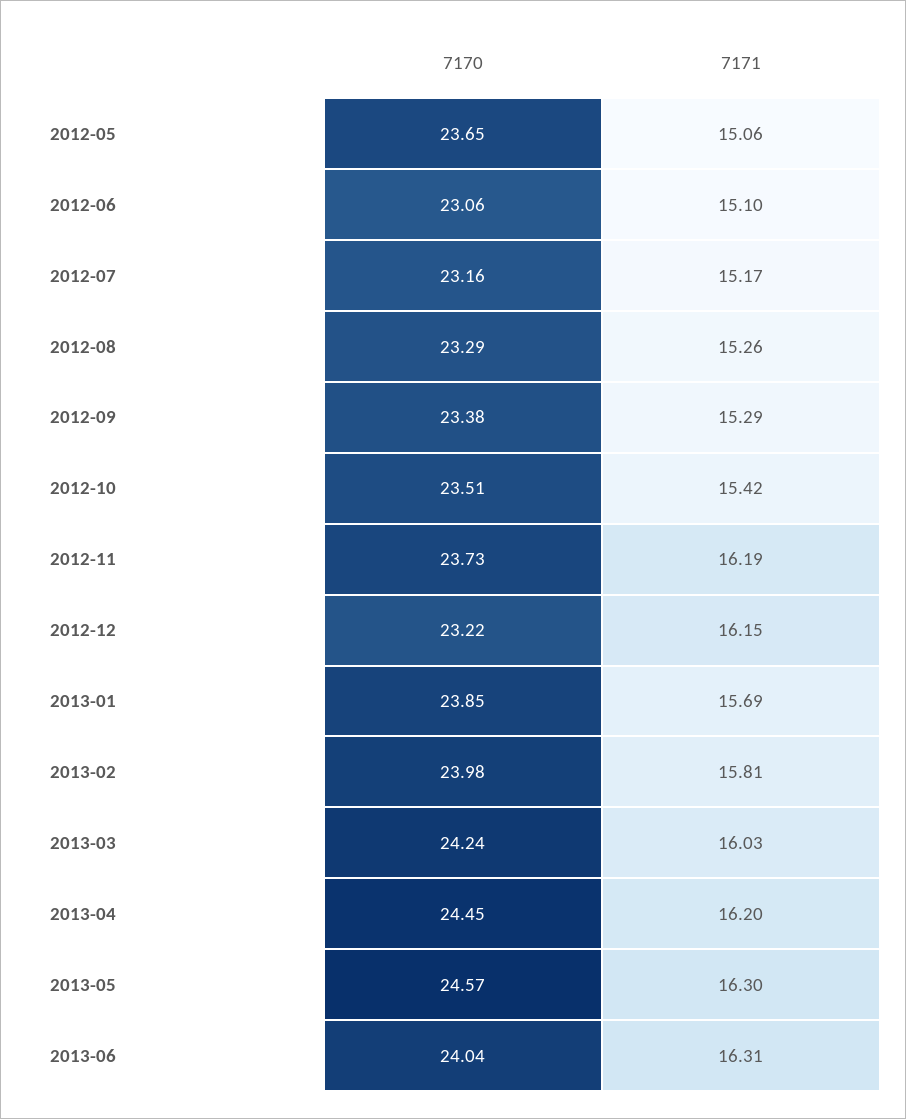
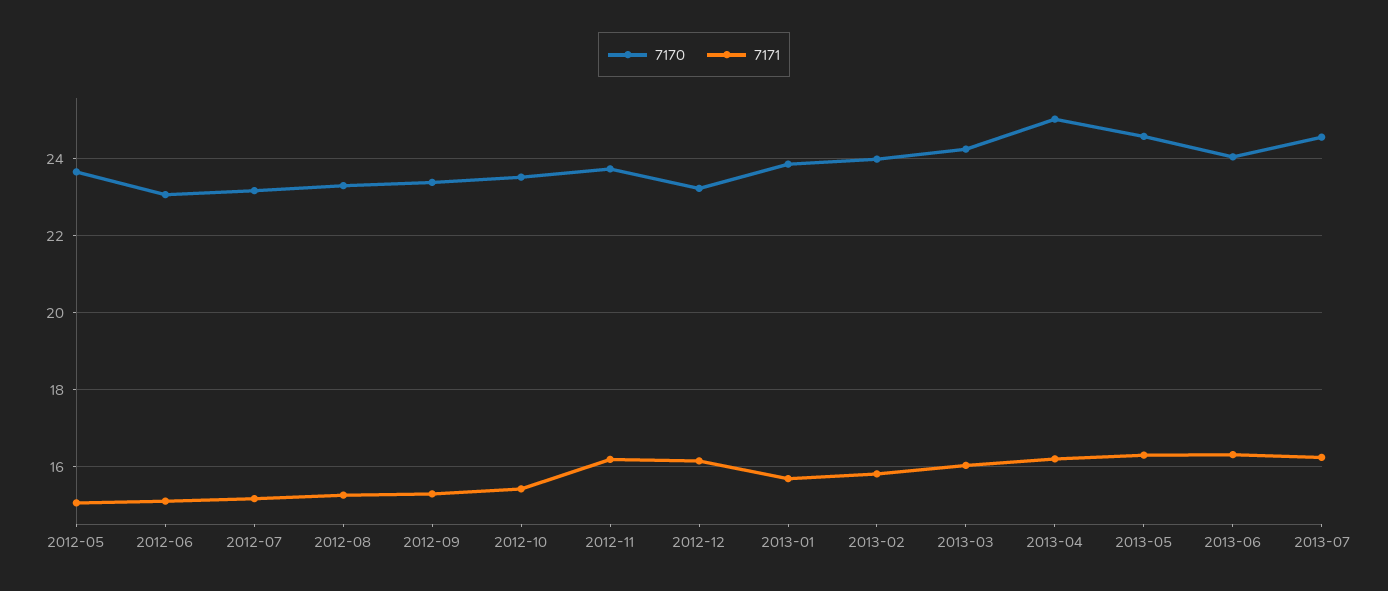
7170, 2013-04: 24.45 -> 25
7170, 2013-07: none -> 24.6
7171, 2013-07: none -> 16.2

